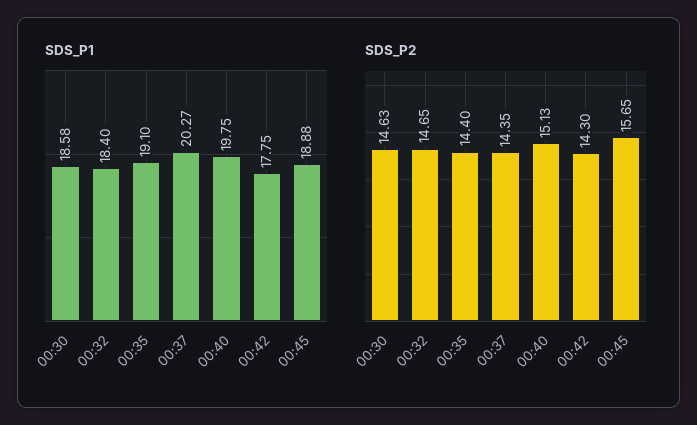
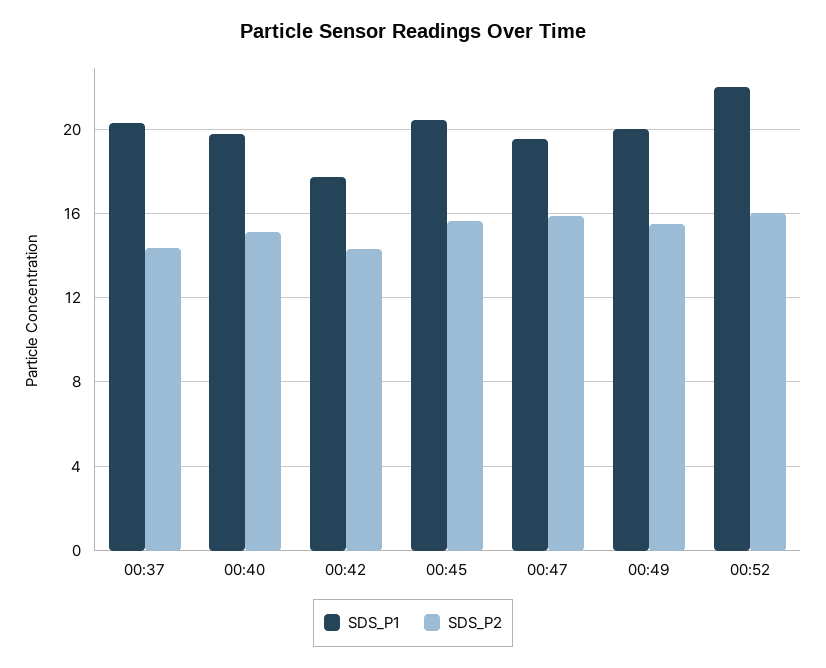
SDS_P1, 00:30: 18.58 -> none
SDS_P1, 00:32: 18.4 -> none
SDS_P1, 00:35: 19.1 -> none
SDS_P1, 00:45: 18.88 -> 20.5
SDS_P2, 00:30: 14.63 -> none
SDS_P2, 00:32: 14.65 -> none
SDS_P2, 00:35: 14.4 -> none
SDS_P1, 00:47: none -> 19.5
SDS_P2, 00:47: none -> 16
SDS_P1, 00:49: none -> 20
SDS_P2, 00:49: none -> 15.5
SDS_P1, 00:52: none -> 22
SDS_P2, 00:52: none -> 16

